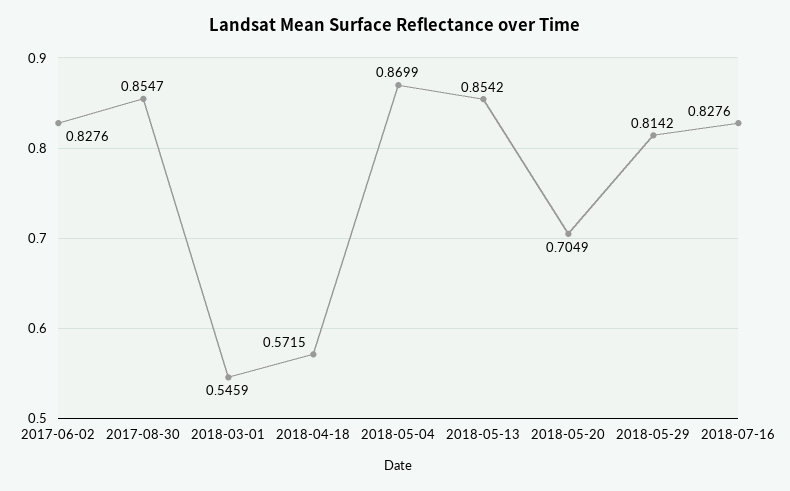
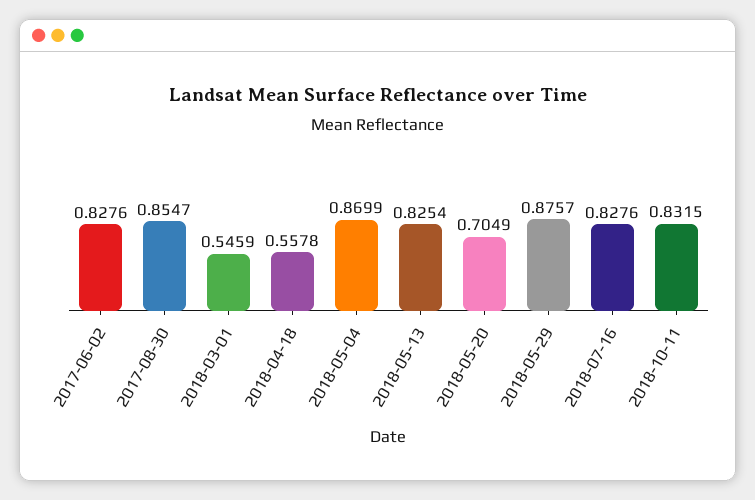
2018-04-18: 0.5715 -> 0.5578
2018-05-13: 0.8542 -> 0.8254
2018-05-29: 0.8142 -> 0.8757
2018-10-11: none -> 0.8315

